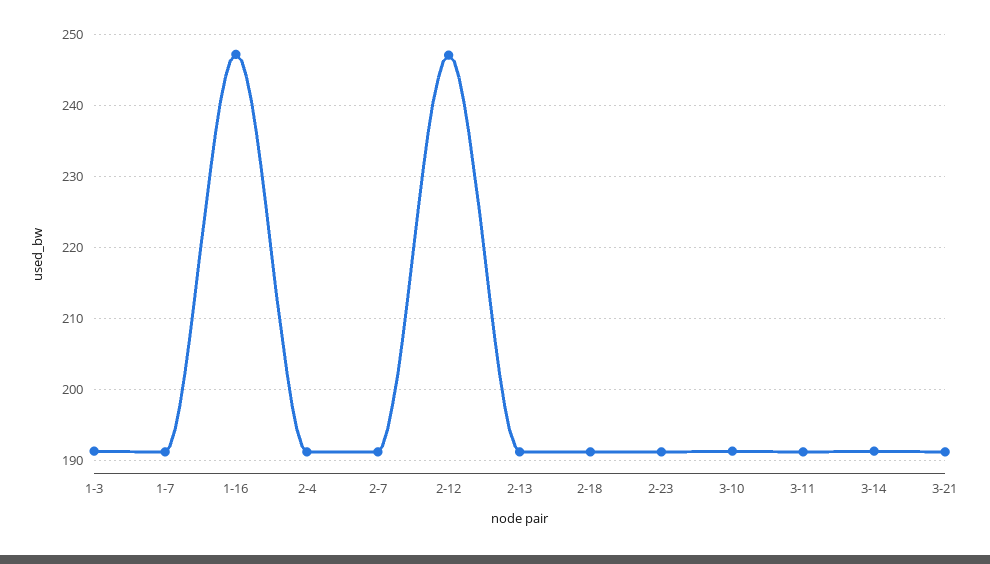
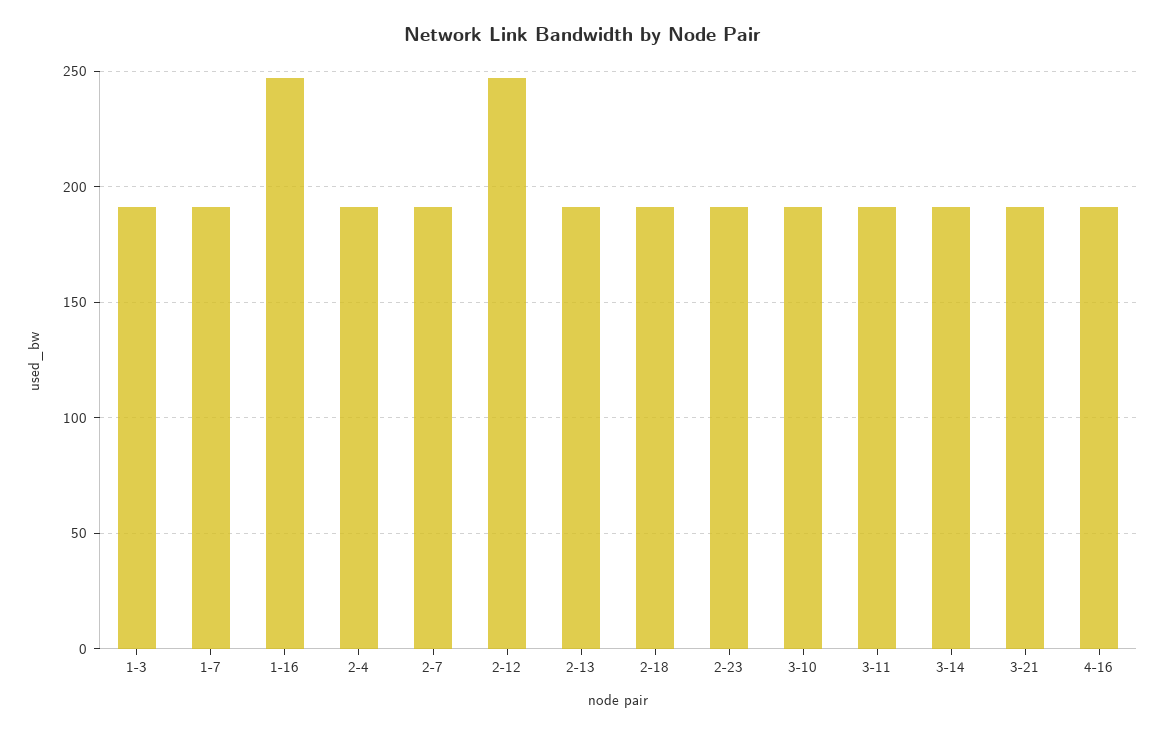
4-16: none -> 190

